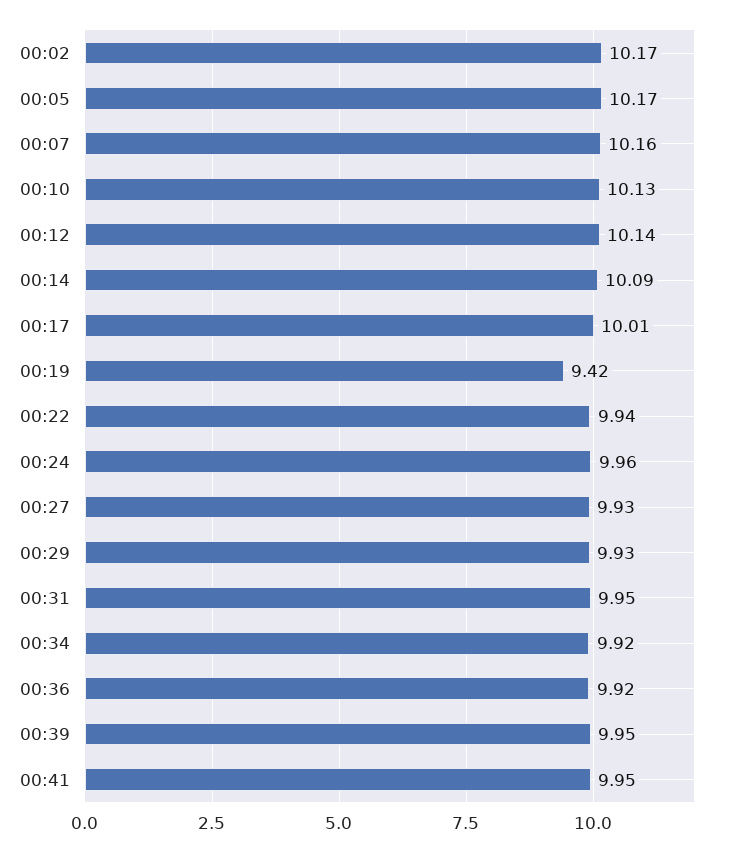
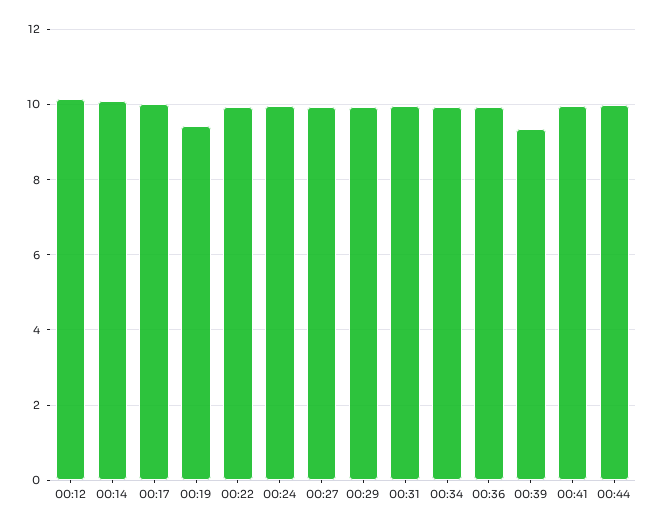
00:02: 10.17 -> none
00:05: 10.17 -> none
00:07: 10.16 -> none
00:10: 10.13 -> none
00:39: 9.95 -> 9.4
00:44: none -> 10

